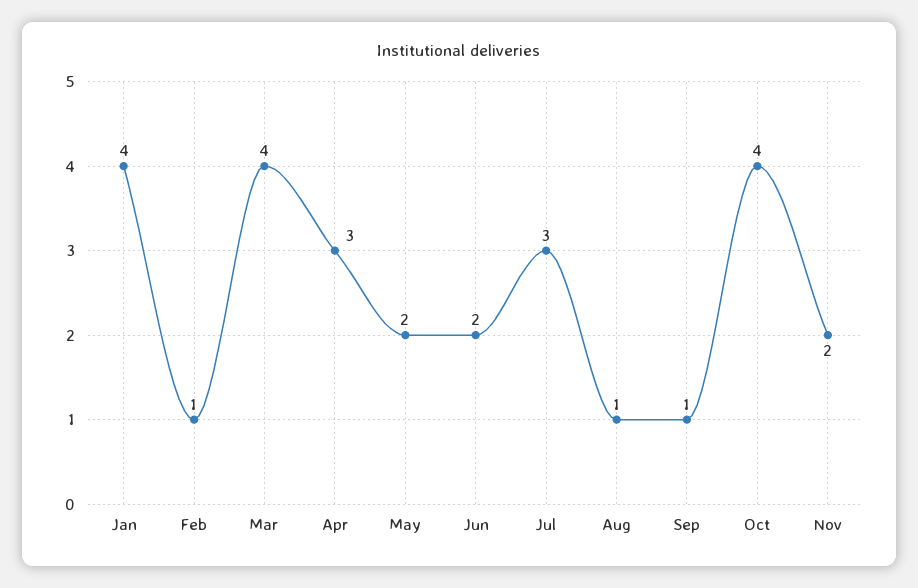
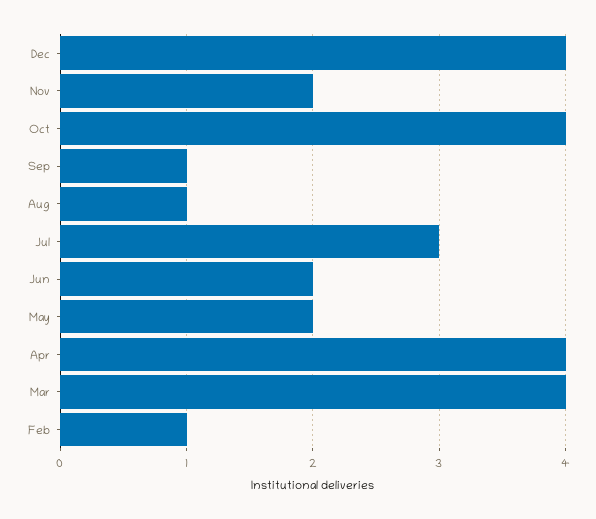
Jan: 4 -> none
Apr: 3 -> 4
Dec: none -> 4

